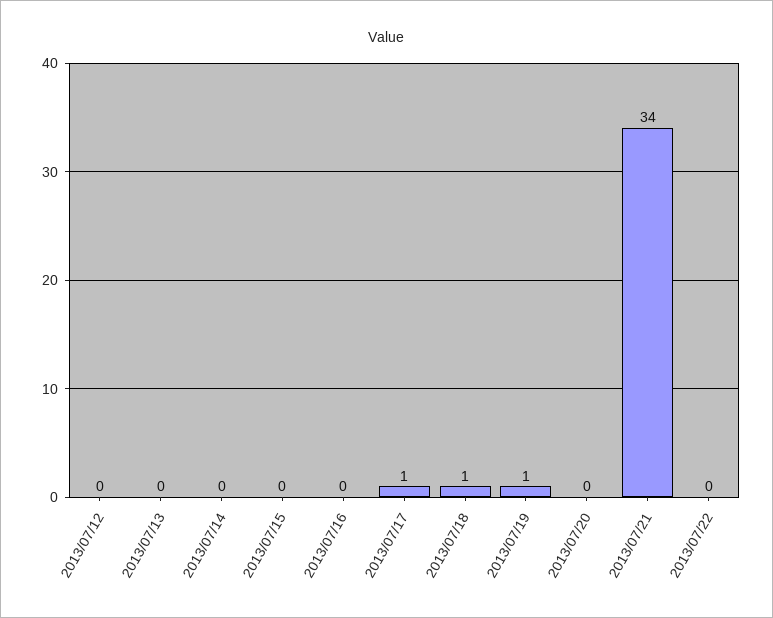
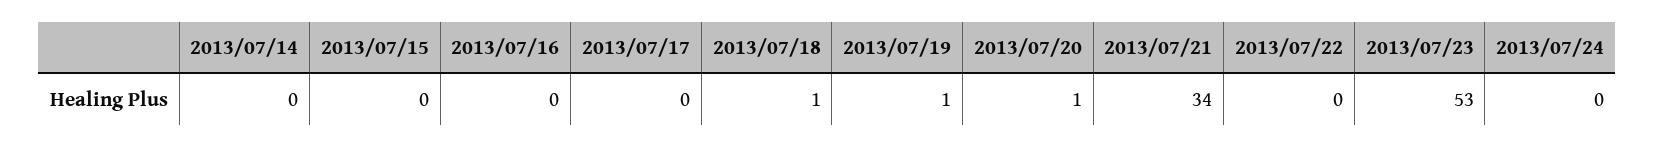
2013/07/12: 0 -> none
2013/07/13: 0 -> none
2013/07/17: 1 -> 0
2013/07/20: 0 -> 1
2013/07/23: none -> 53
2013/07/24: none -> 0

